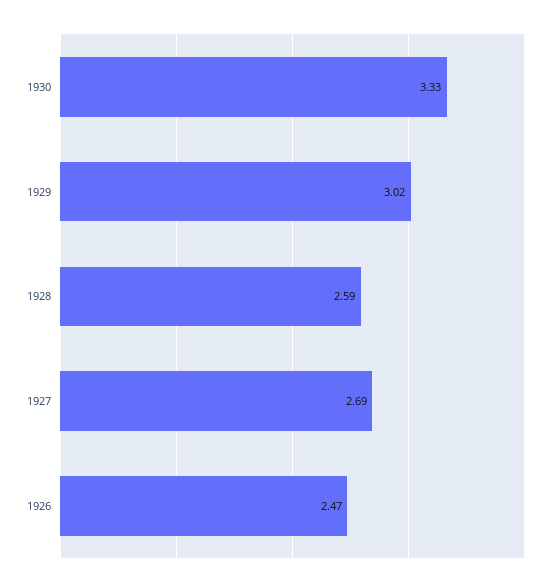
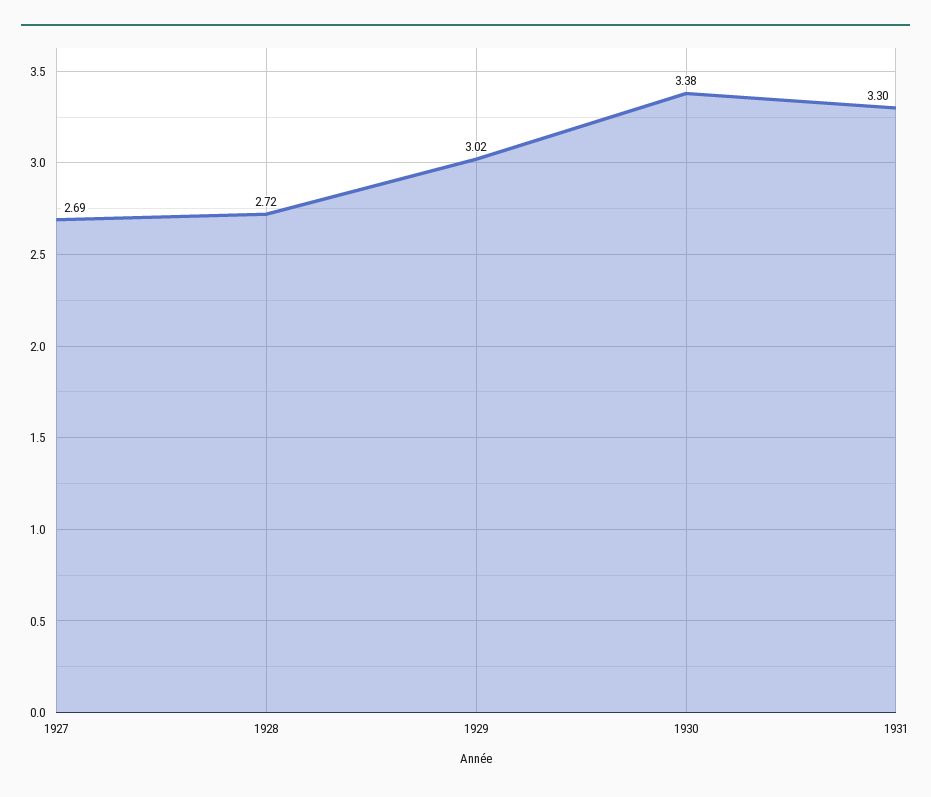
1930: 3.33 -> 3.38
1928: 2.59 -> 2.72
1926: 2.47 -> none
1931: none -> 3.3

